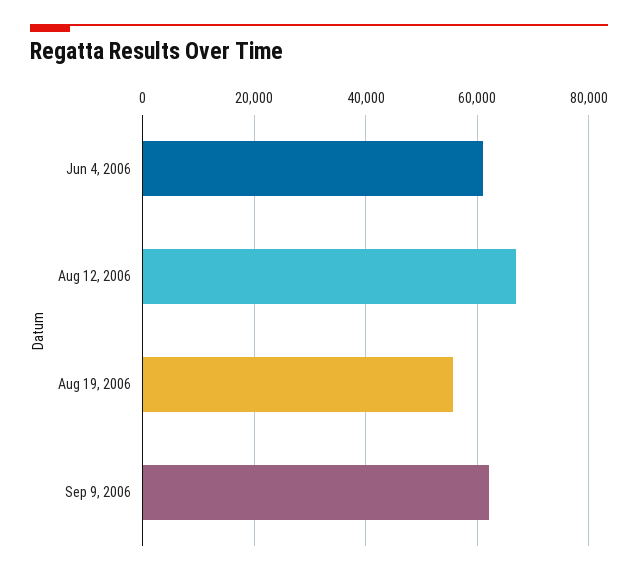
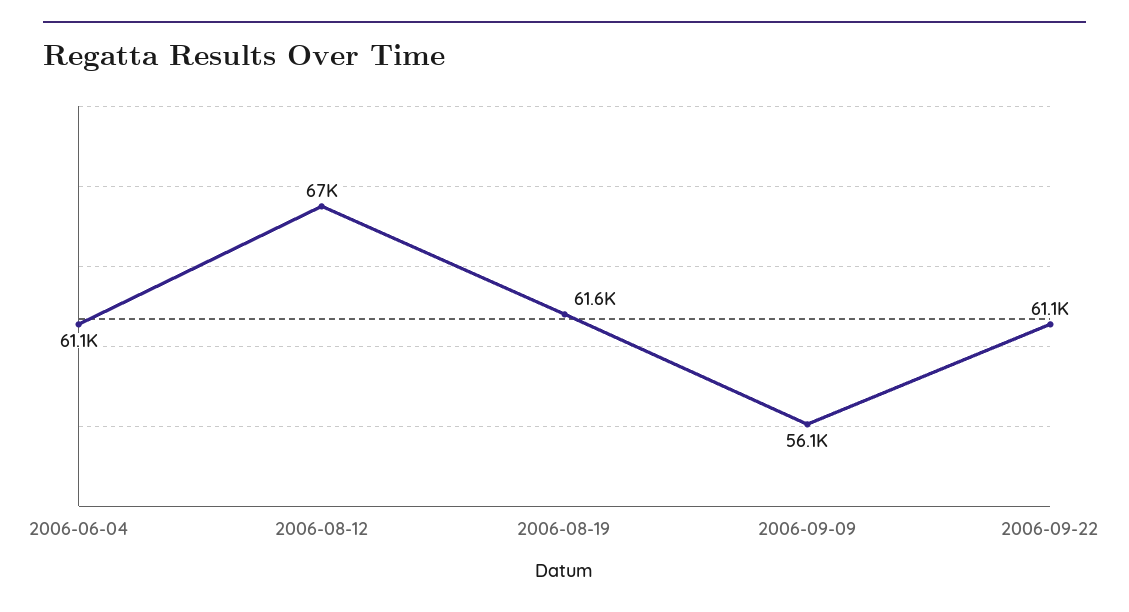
Aug 19, 2006: 56000 -> 61600
Sep 9, 2006: 62000 -> 56100
2006-09-22: none -> 61100

